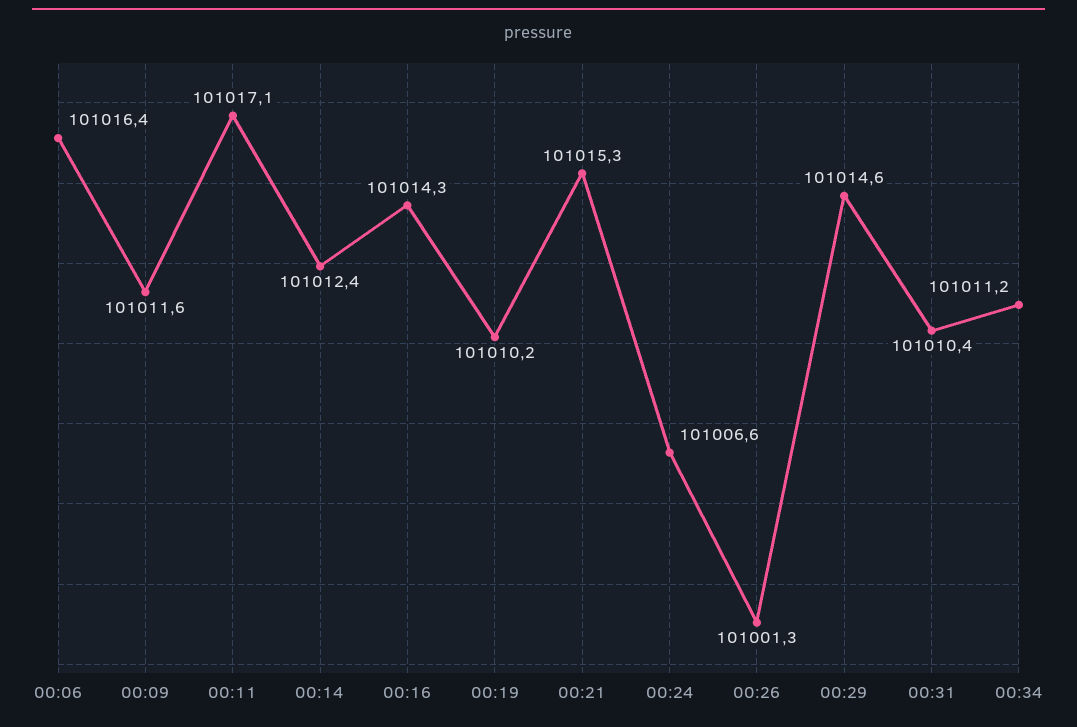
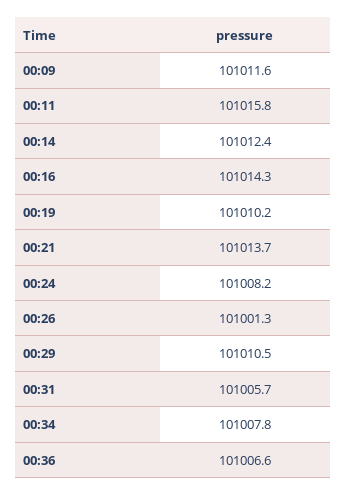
00:06: 101016.4 -> none
00:11: 101017.1 -> 101015.8
00:21: 101015.3 -> 101013.7
00:24: 101006.6 -> 101008.2
00:29: 101014.6 -> 101010.5
00:31: 101010.4 -> 101005.7
00:34: 101011.2 -> 101007.8
00:36: none -> 101006.6

